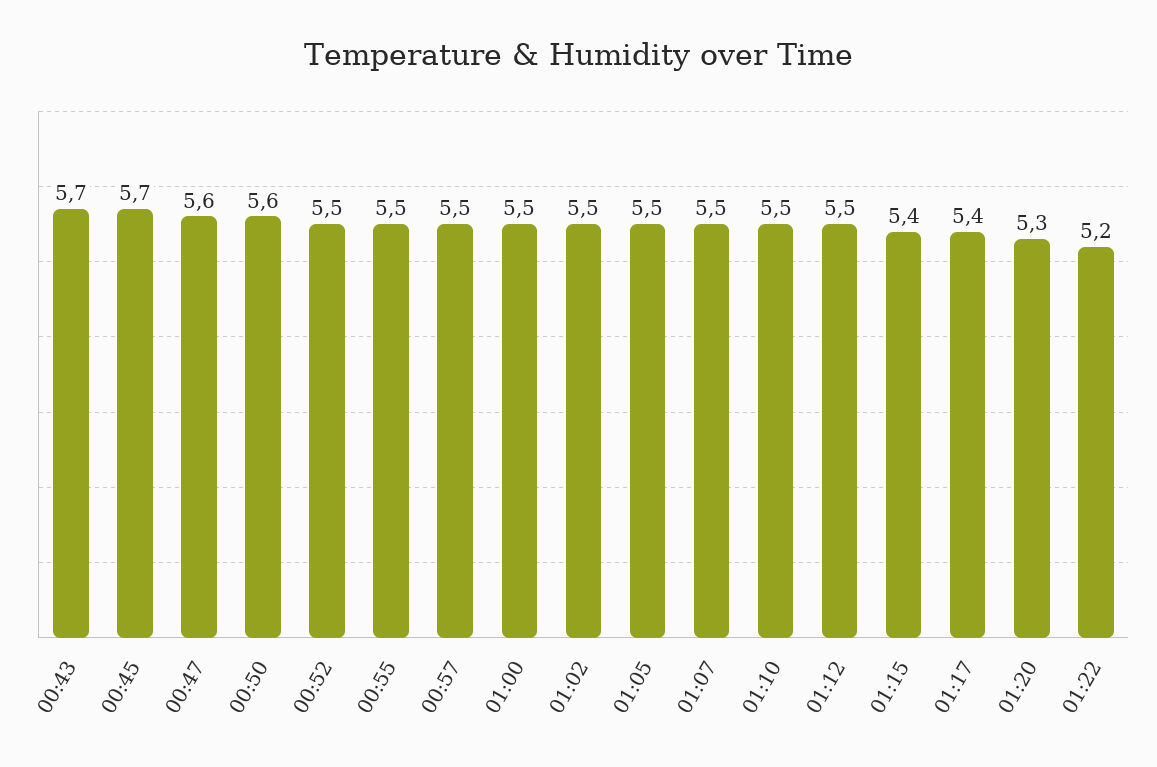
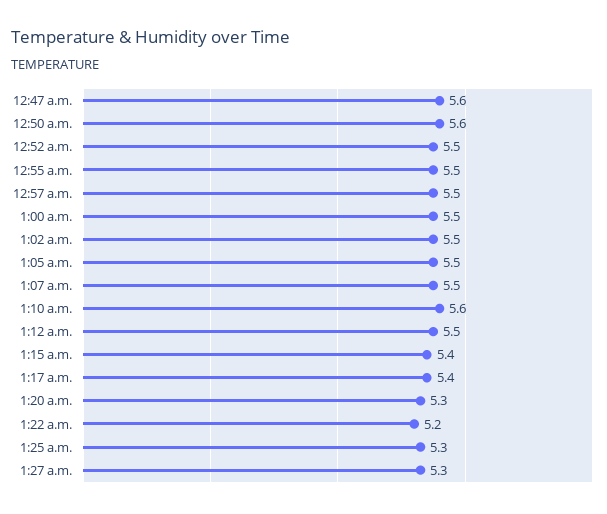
00:43: 5.7 -> none
00:45: 5.7 -> none
01:10: 5.5 -> 5.6
1:25 a.m.: none -> 5.3
1:27 a.m.: none -> 5.3

